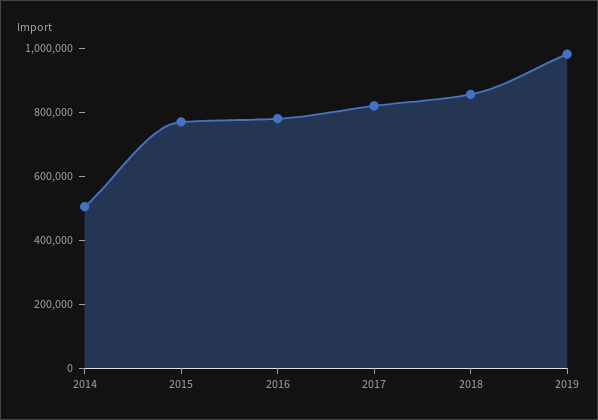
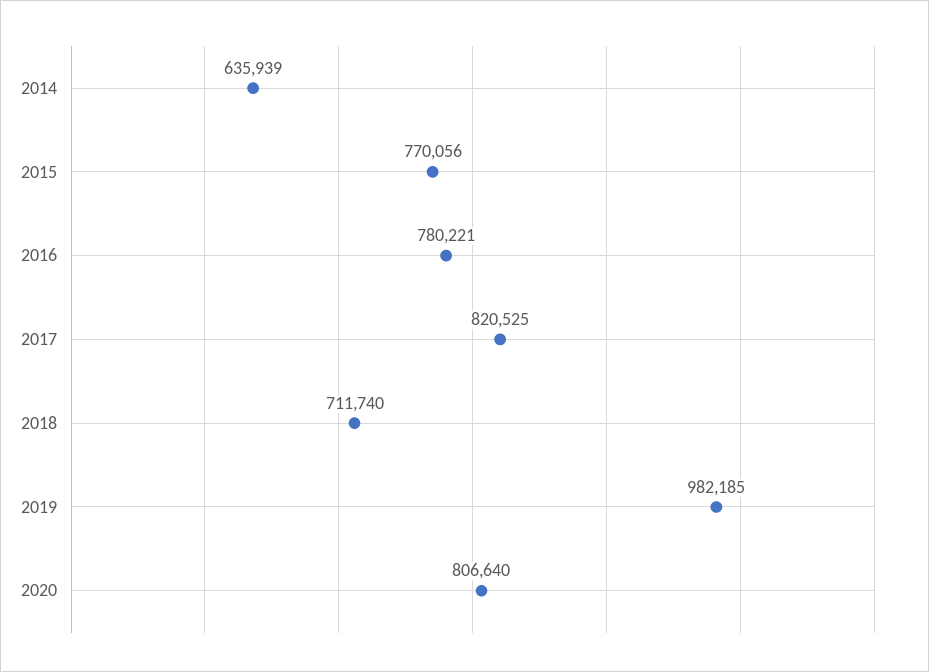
2014: 500000 -> 635939
2018: 850000 -> 711740
2020: none -> 806640

